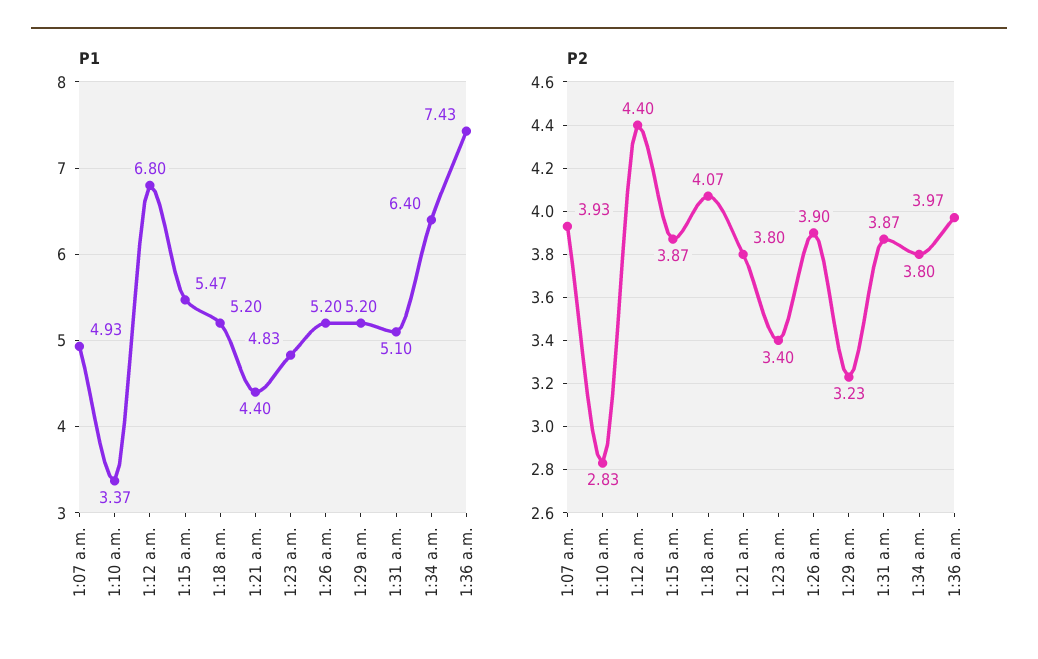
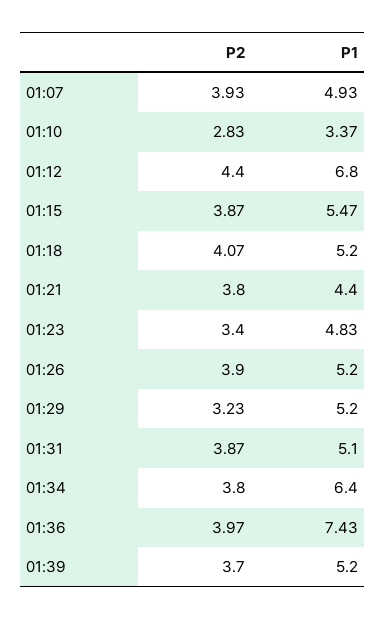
P2, 01:39: none -> 3.7
P1, 01:39: none -> 5.2

